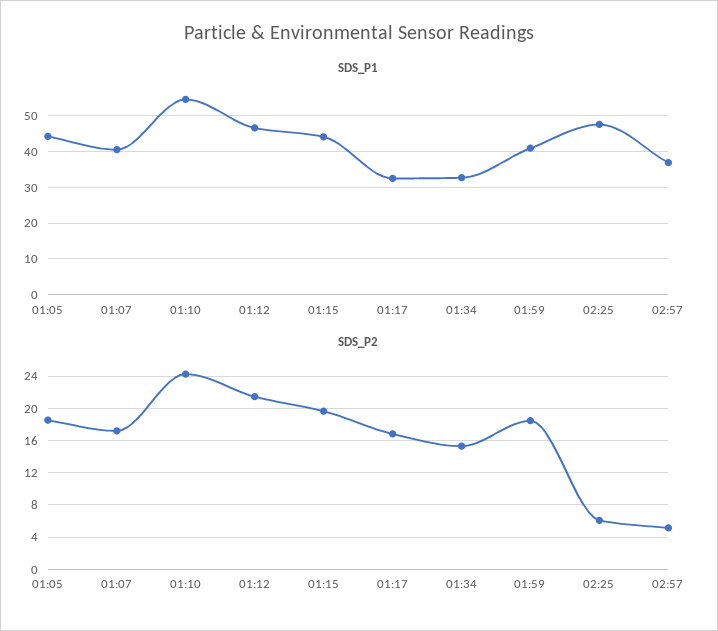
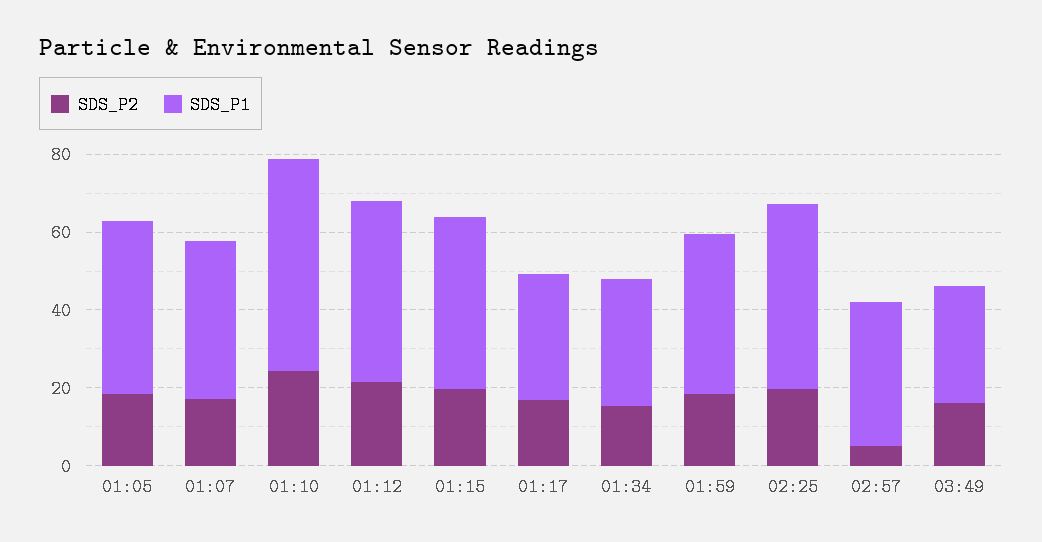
SDS_P2, 02:25: 6 -> 20
SDS_P2, 03:49: none -> 15
SDS_P1, 03:49: none -> 30

